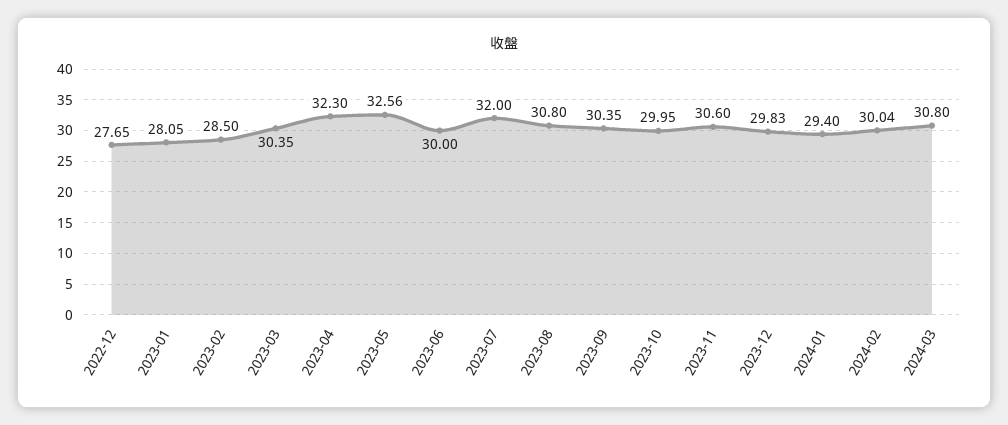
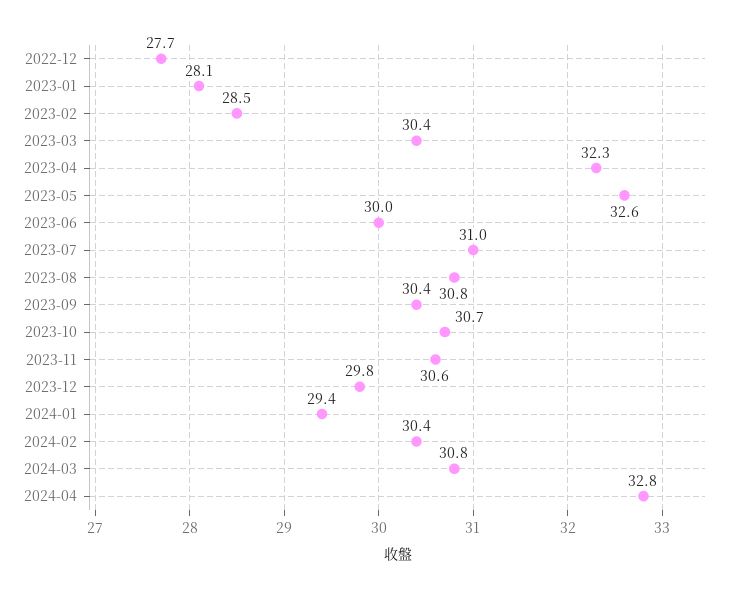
2023-07: 32 -> 31
2023-10: 29.95 -> 30.7
2024-02: 30.04 -> 30.4
2024-04: none -> 32.8

